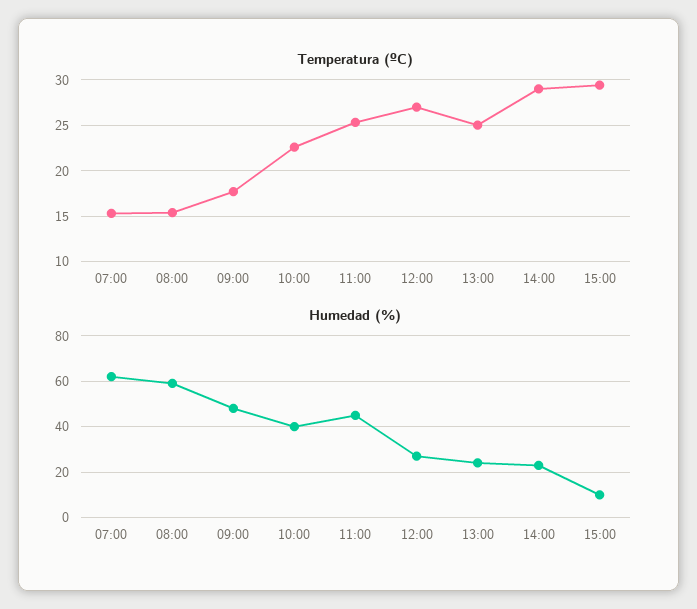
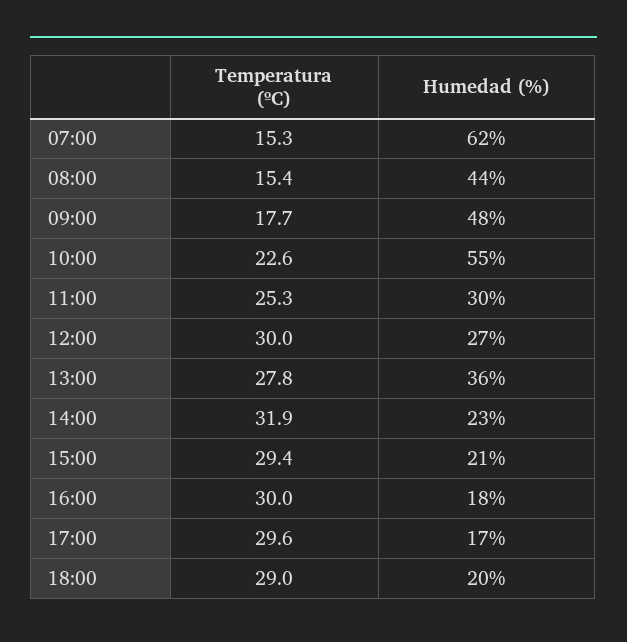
Temperatura (ºC), 12:00: 27 -> 30
Temperatura (ºC), 13:00: 25 -> 27.8
Temperatura (ºC), 14:00: 29 -> 31.9
Humedad (%), 08:00: 60 -> 44
Humedad (%), 10:00: 40 -> 55
Humedad (%), 11:00: 45 -> 30
Humedad (%), 13:00: 25 -> 36
Humedad (%), 15:00: 10 -> 21
Temperatura (ºC), 16:00: none -> 30
Humedad (%), 16:00: none -> 18
Temperatura (ºC), 17:00: none -> 29.6
Humedad (%), 17:00: none -> 17
Temperatura (ºC), 18:00: none -> 29
Humedad (%), 18:00: none -> 20

